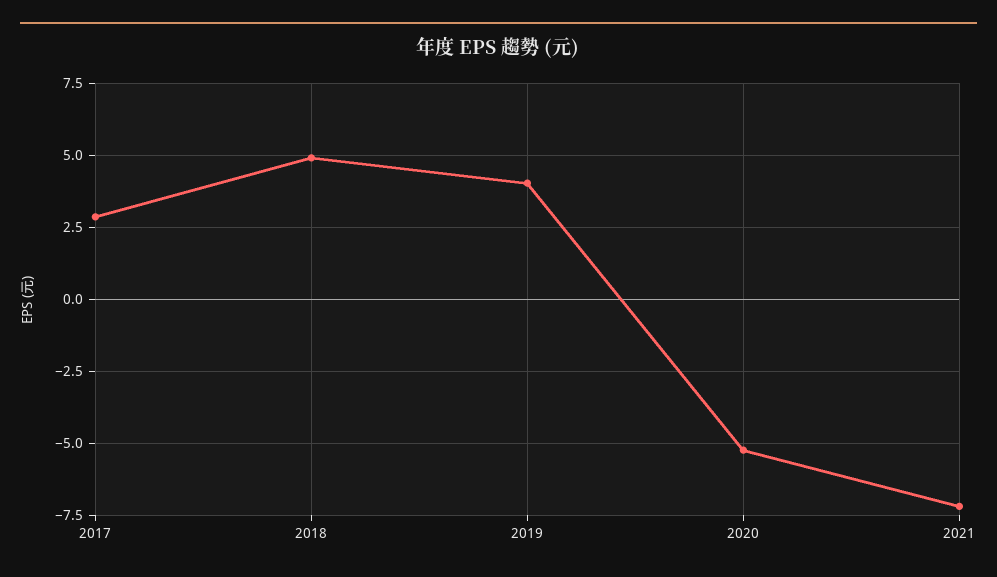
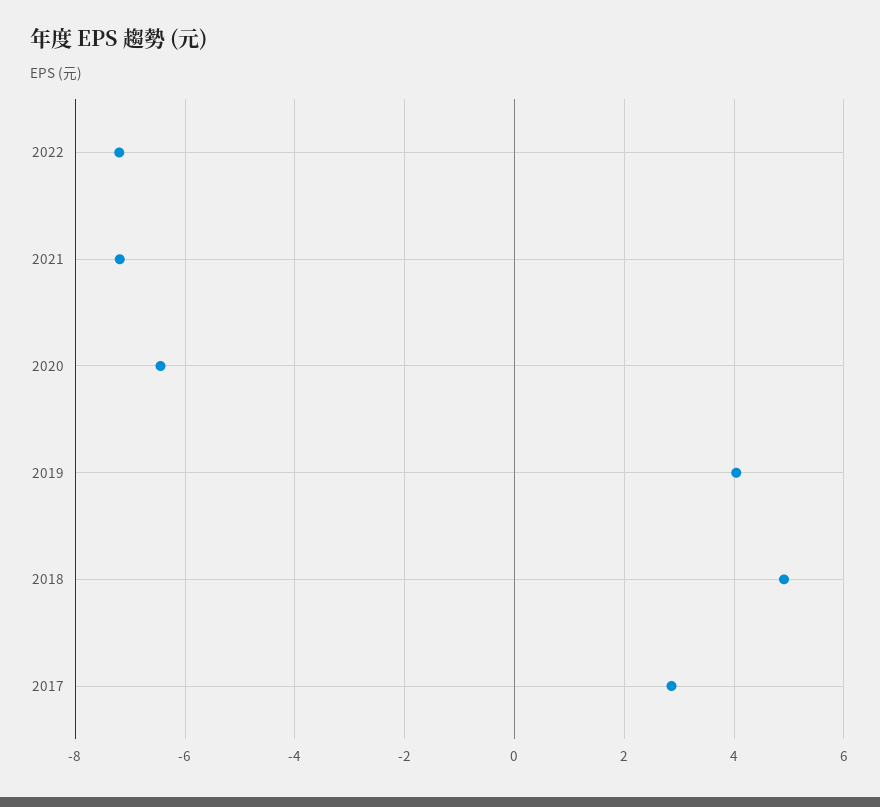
2020: -5.25 -> -6.4
2022: none -> -7.2

